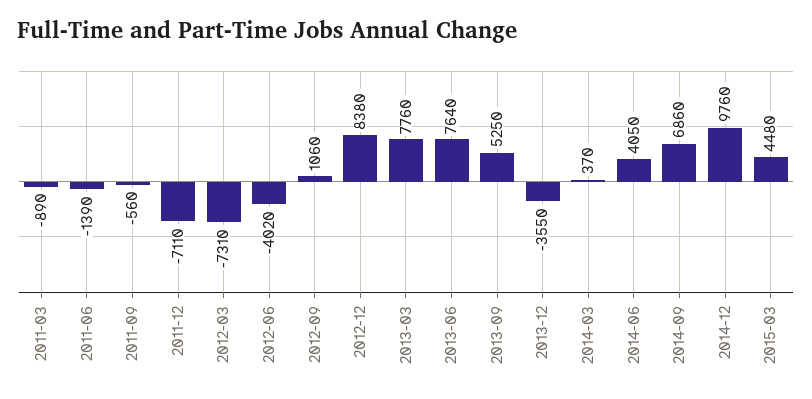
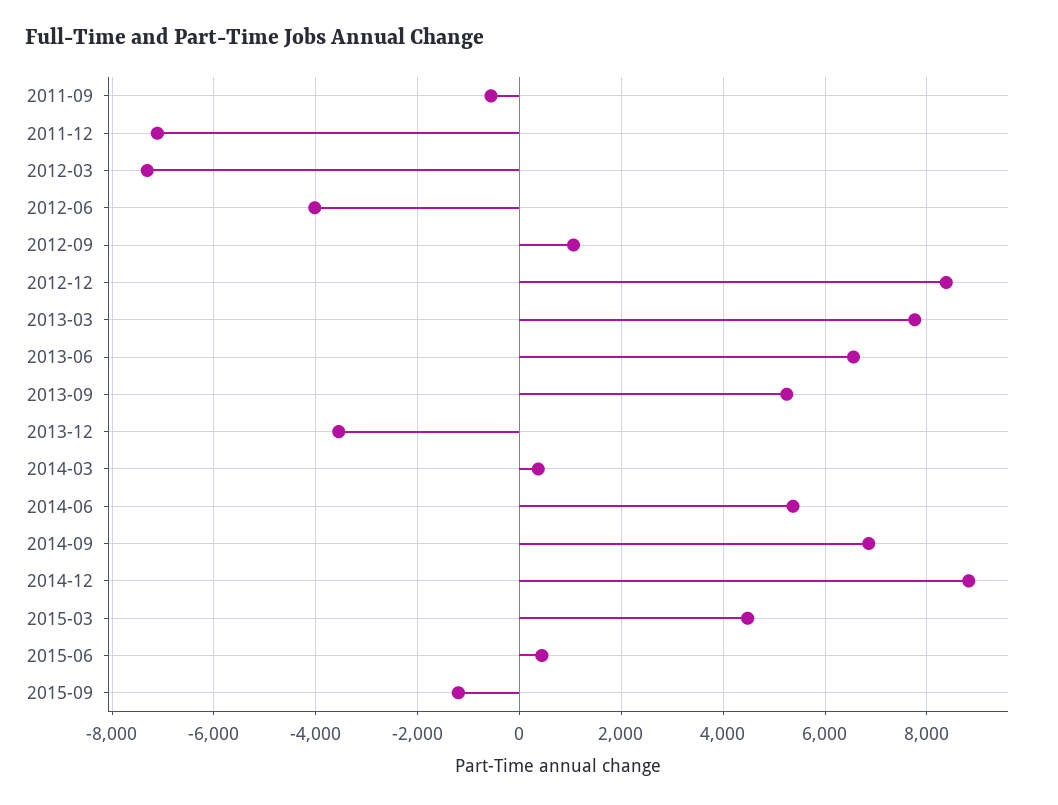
2011-03: -890 -> none
2011-06: -1390 -> none
2013-06: 7640 -> 6600
2014-06: 4050 -> 5400
2014-12: 9760 -> 8800
2015-06: none -> 400
2015-09: none -> -1200

